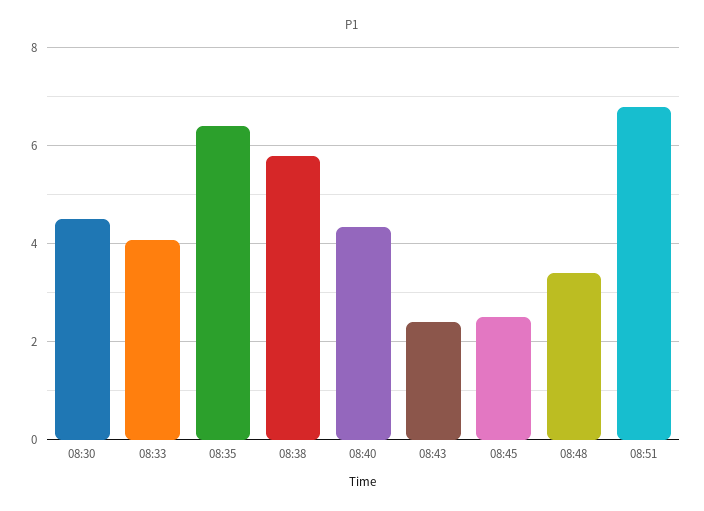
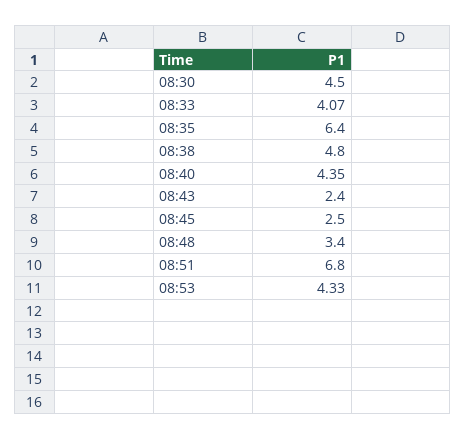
08:38: 5.8 -> 4.8
08:53: none -> 4.33

